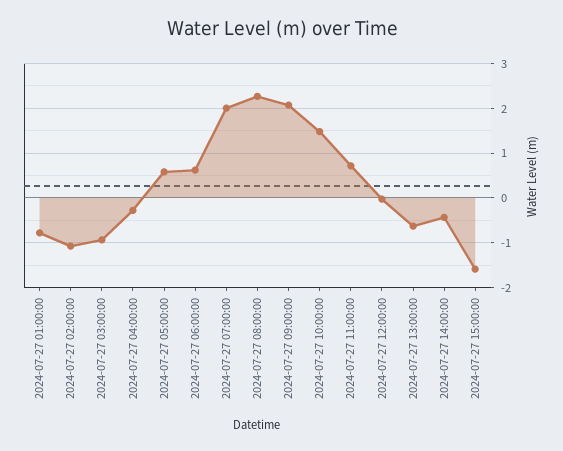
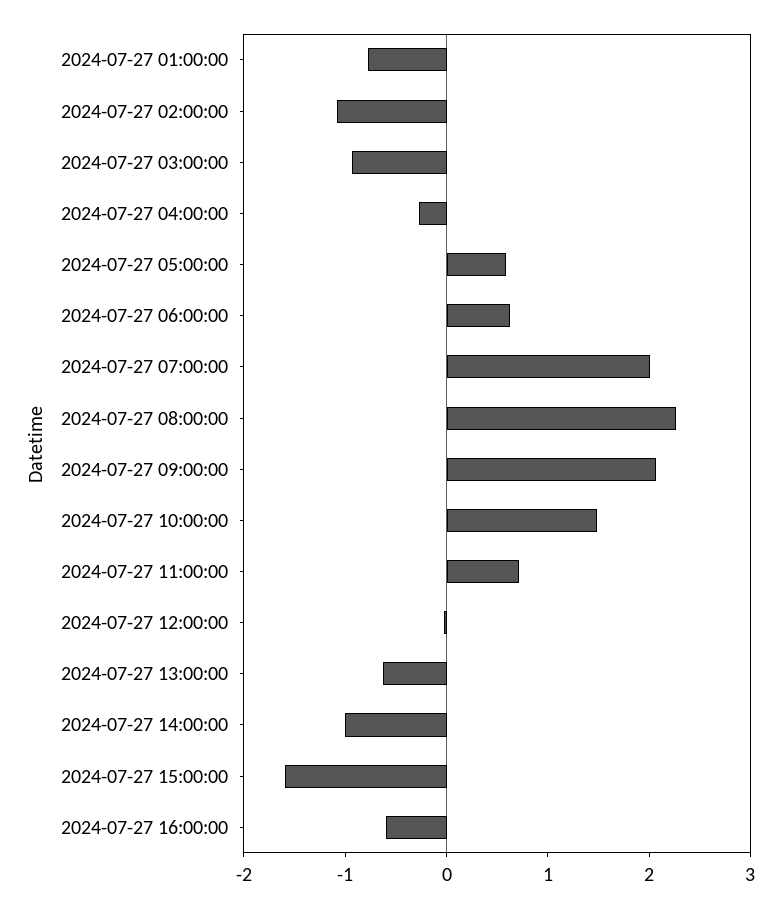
2024-07-27 14:00:00: -0.4 -> -1
2024-07-27 16:00:00: none -> -0.6

